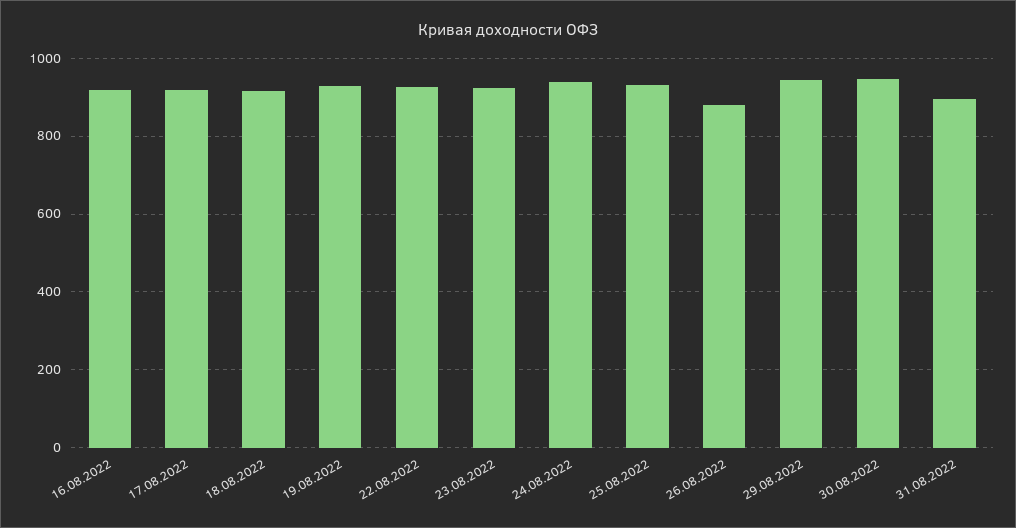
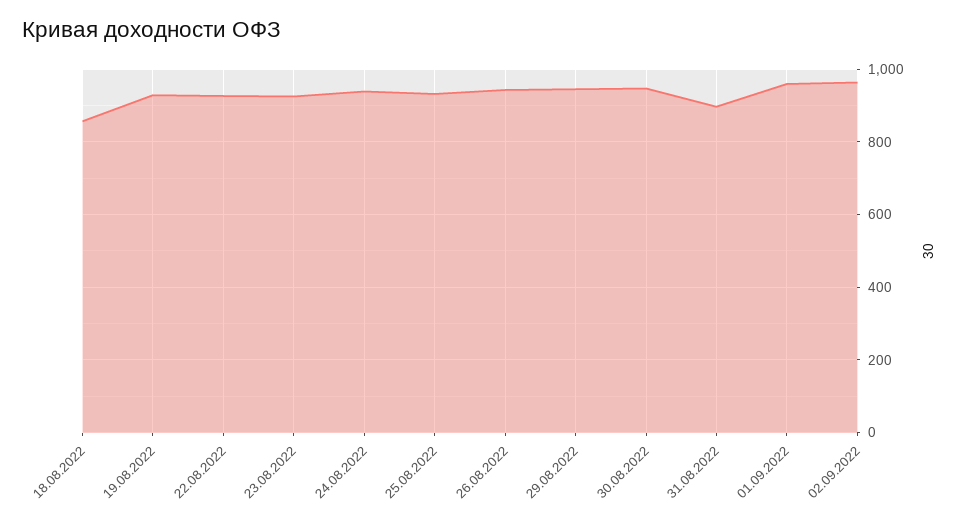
16.08.2022: 920 -> none
17.08.2022: 920 -> none
18.08.2022: 920 -> 860
26.08.2022: 880 -> 940
01.09.2022: none -> 960
02.09.2022: none -> 960

